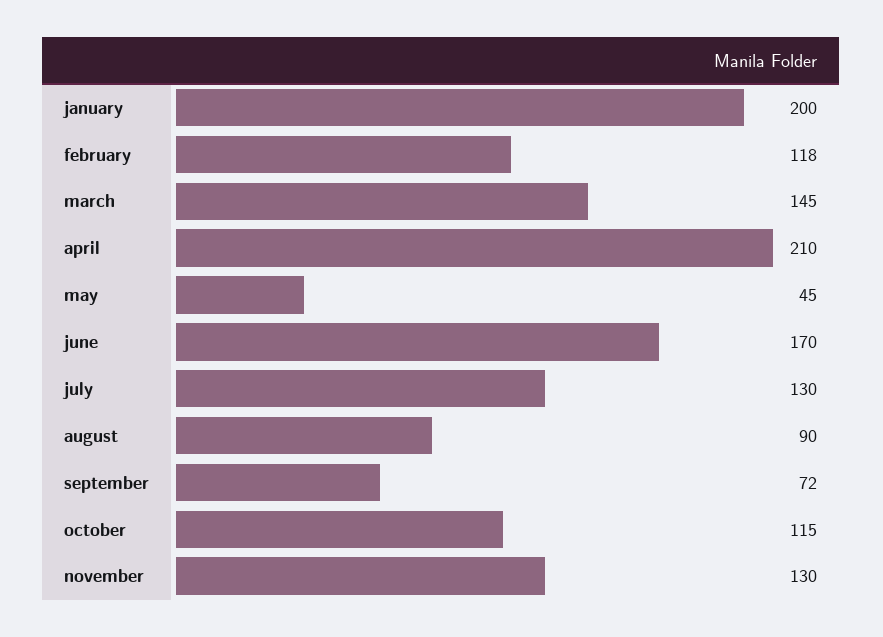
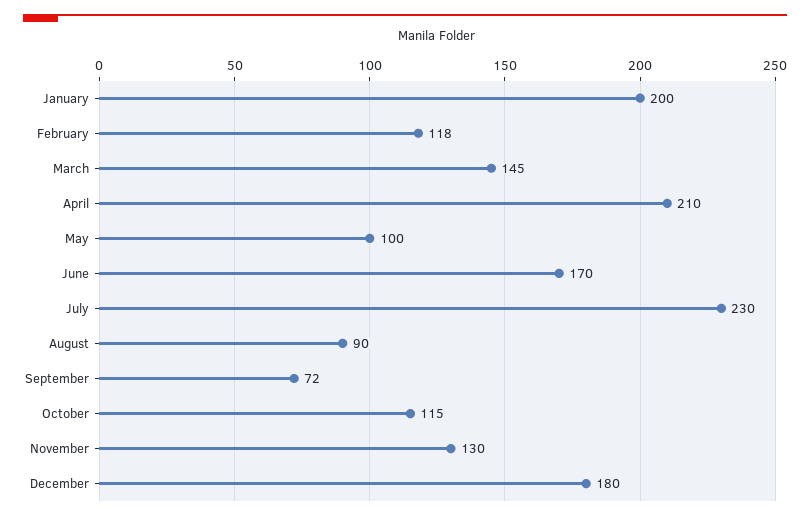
may: 45 -> 100
july: 130 -> 230
December: none -> 180

